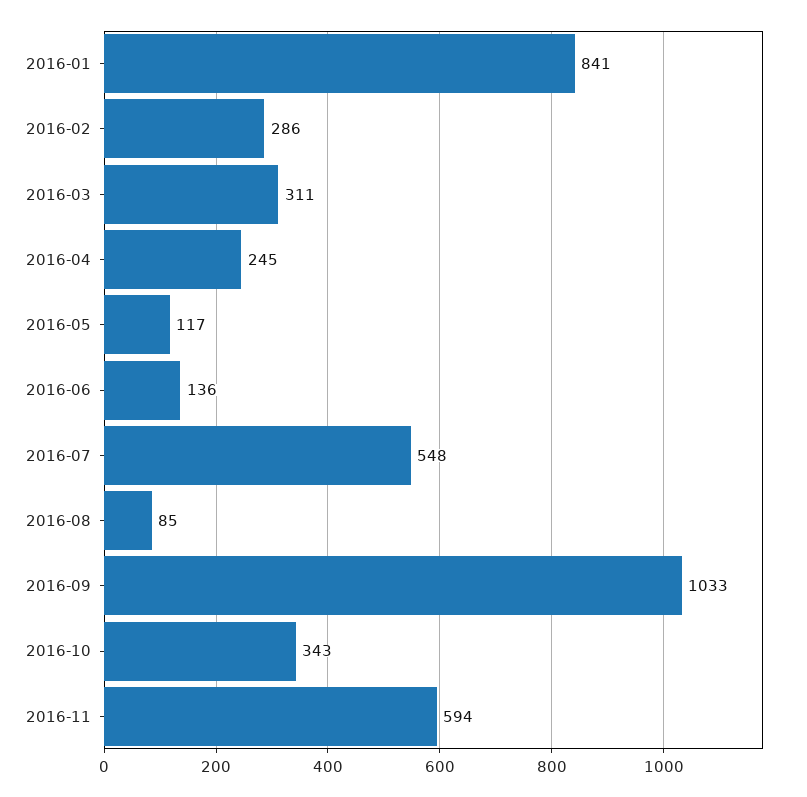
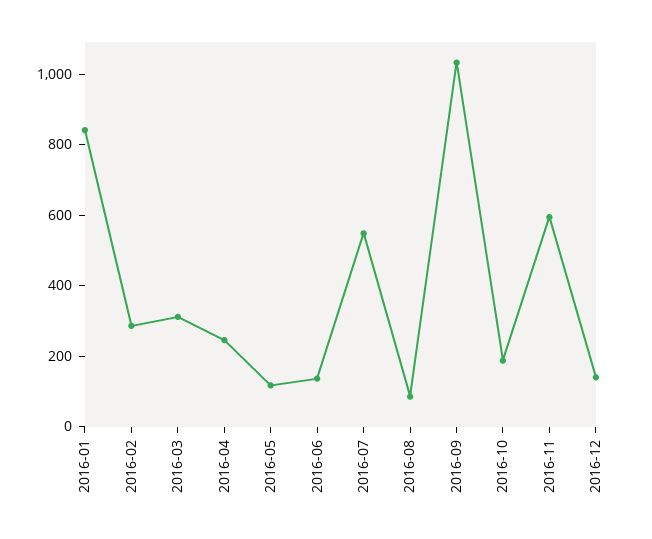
2016-10: 343 -> 200
2016-12: none -> 150

